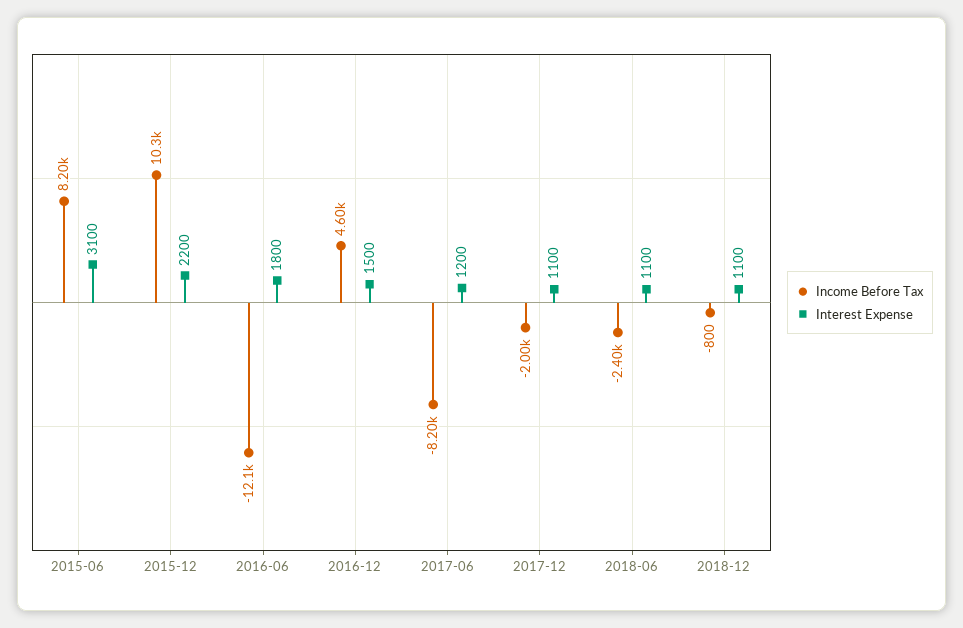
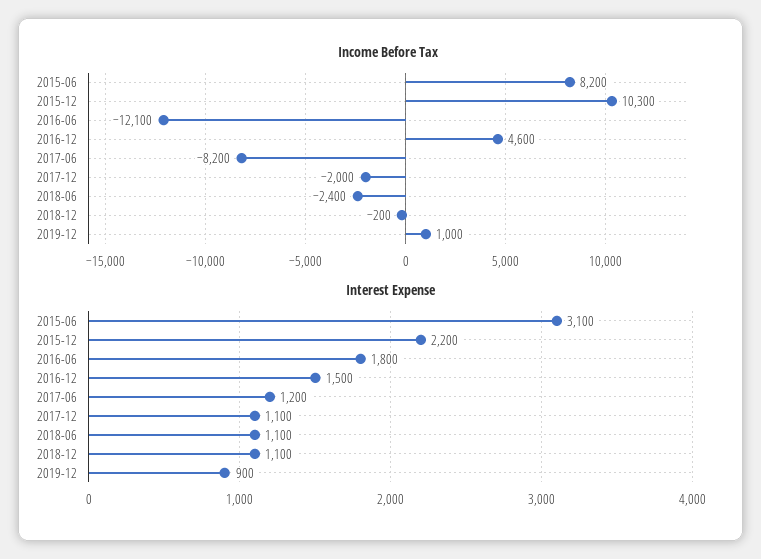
Income Before Tax, 2018-12: -800 -> -200
Income Before Tax, 2019-12: none -> 1000
Interest Expense, 2019-12: none -> 900

